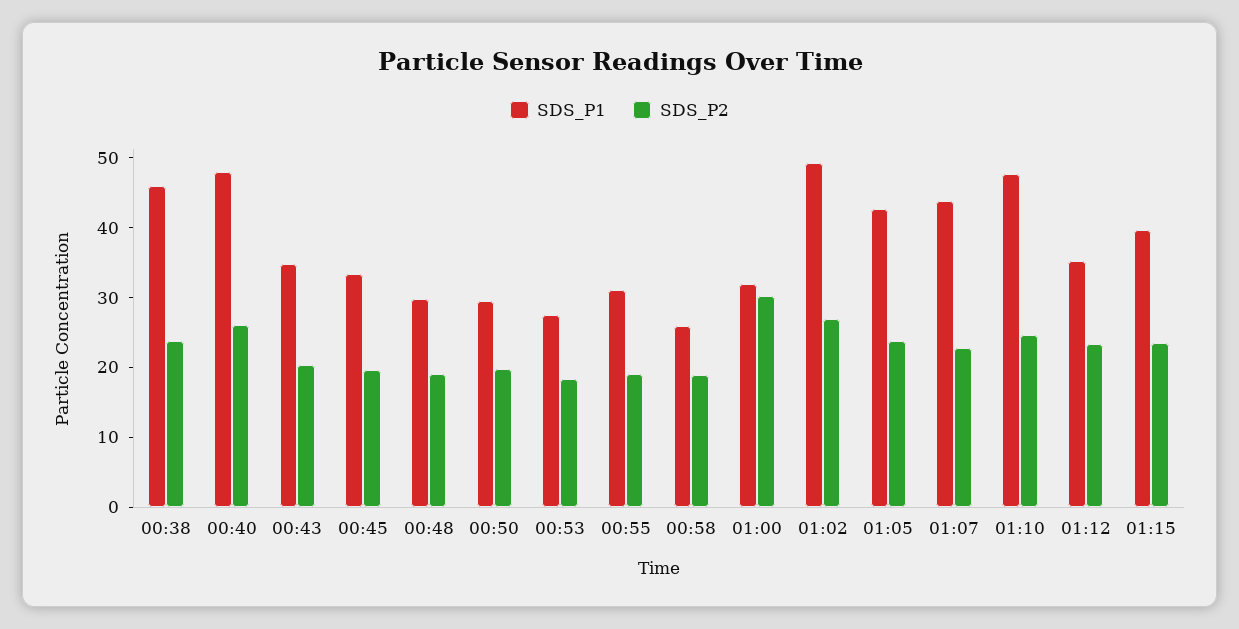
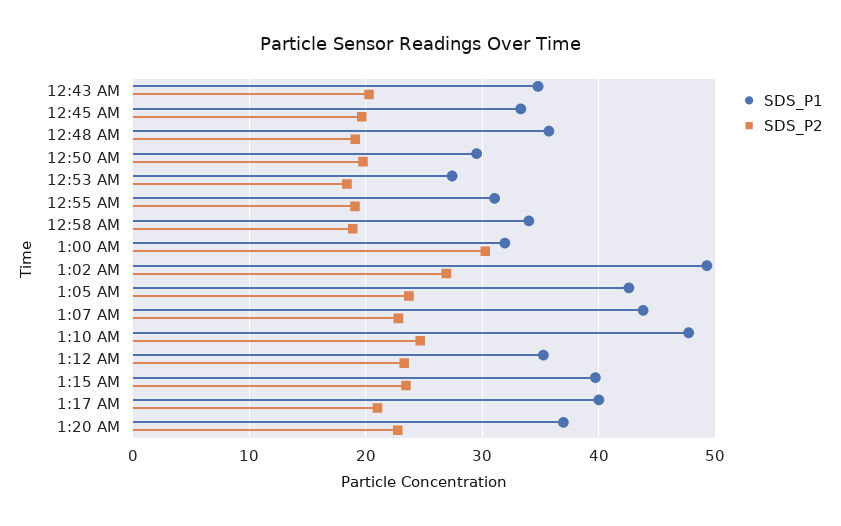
SDS_P1, 00:38: 46 -> none
SDS_P2, 00:38: 24 -> none
SDS_P1, 00:40: 48 -> none
SDS_P2, 00:40: 26 -> none
SDS_P1, 00:48: 30 -> 36
SDS_P1, 00:58: 26 -> 34
SDS_P1, 1:17 AM: none -> 40
SDS_P2, 1:17 AM: none -> 21
SDS_P1, 1:20 AM: none -> 37
SDS_P2, 1:20 AM: none -> 23

